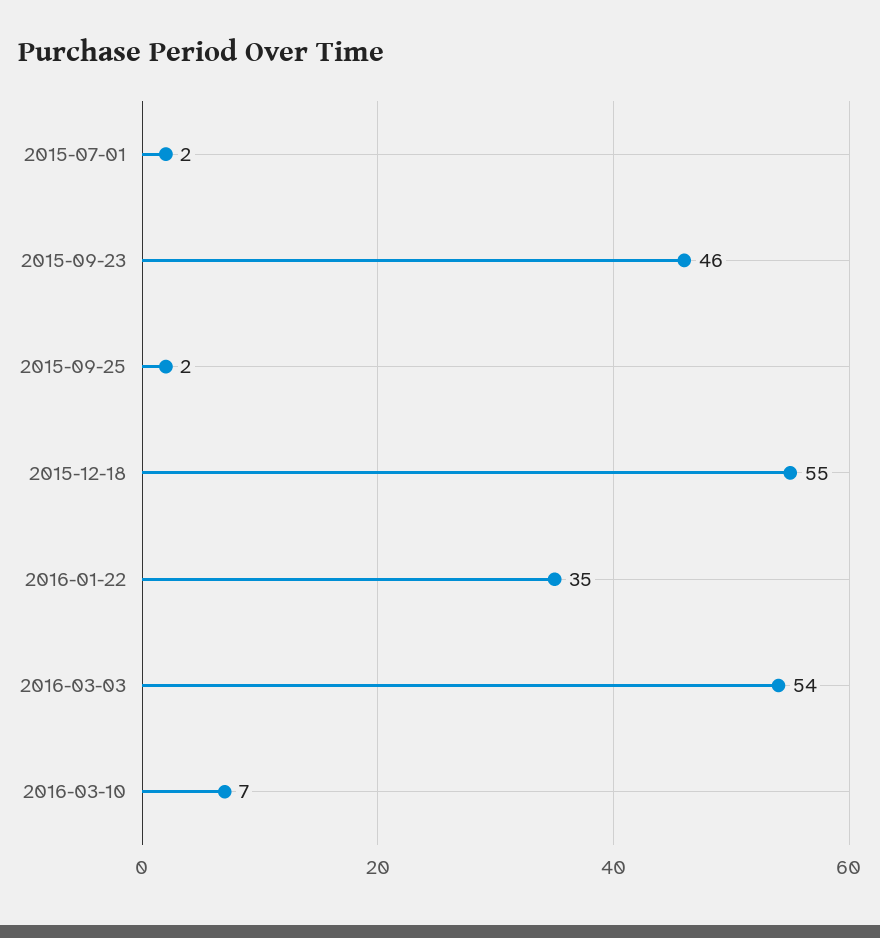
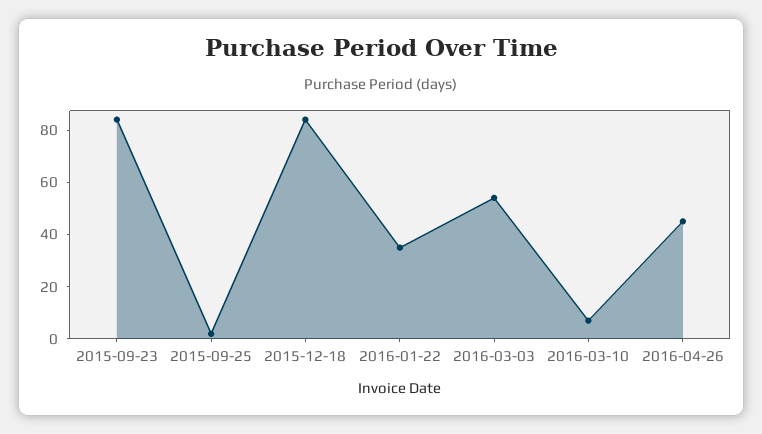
2015-07-01: 2 -> none
2015-09-23: 46 -> 85
2015-12-18: 55 -> 85
2016-04-26: none -> 45

